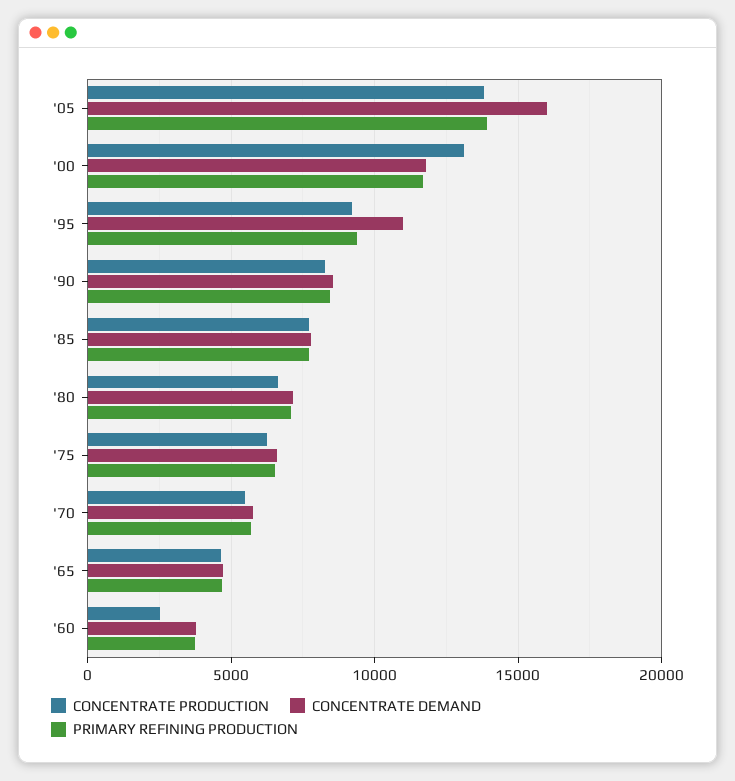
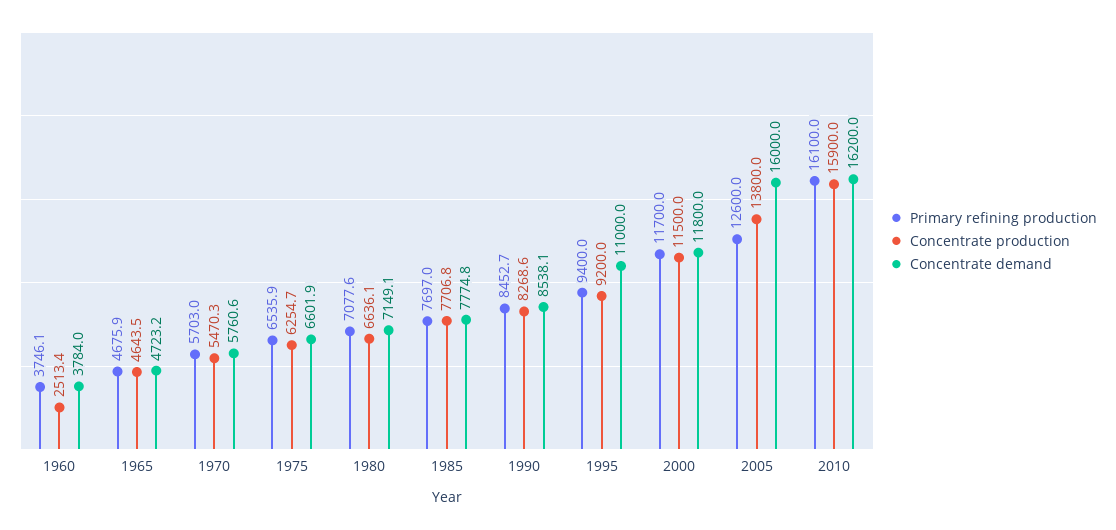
PRIMARY REFINING PRODUCTION, '05: 14000 -> 12600
CONCENTRATE PRODUCTION, '00: 13000 -> 11500
PRIMARY REFINING PRODUCTION, 2010: none -> 16100
CONCENTRATE PRODUCTION, 2010: none -> 15900
CONCENTRATE DEMAND, 2010: none -> 16200

